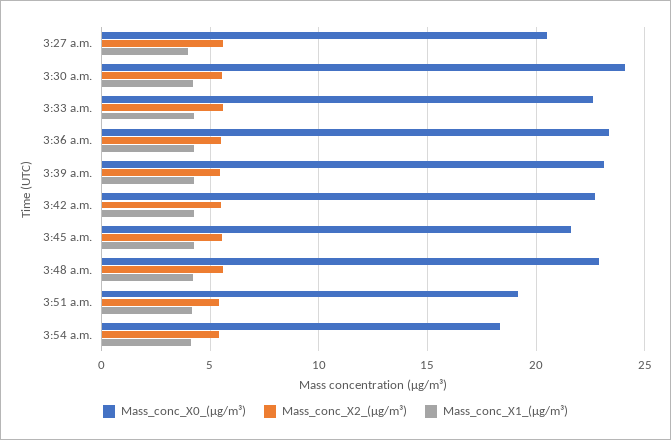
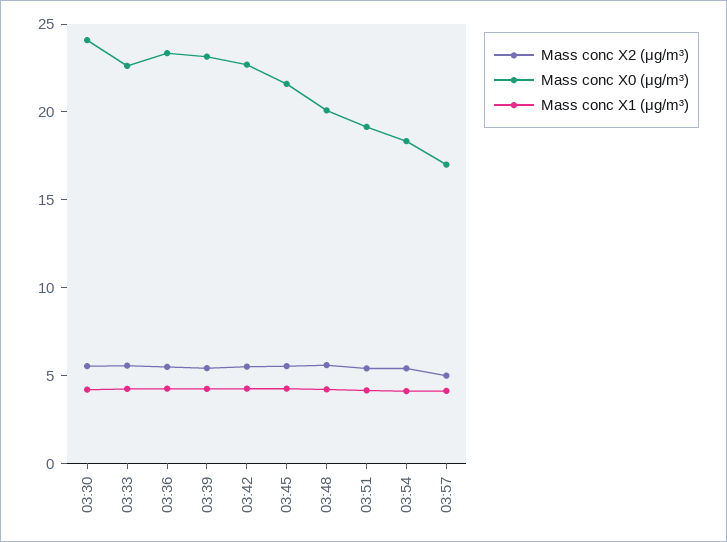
Mass_conc_X0_(μg/m³), 3:27 a.m.: 20.5 -> none
Mass_conc_X2_(μg/m³), 3:27 a.m.: 5.5 -> none
Mass_conc_X1_(μg/m³), 3:27 a.m.: 4 -> none
Mass_conc_X0_(μg/m³), 3:48 a.m.: 23 -> 20
Mass_conc_X2_(μg/m³), 03:57: none -> 5
Mass_conc_X0_(μg/m³), 03:57: none -> 17
Mass_conc_X1_(μg/m³), 03:57: none -> 4

